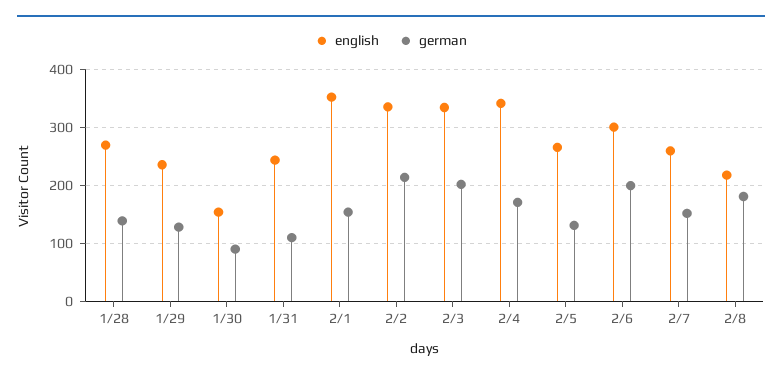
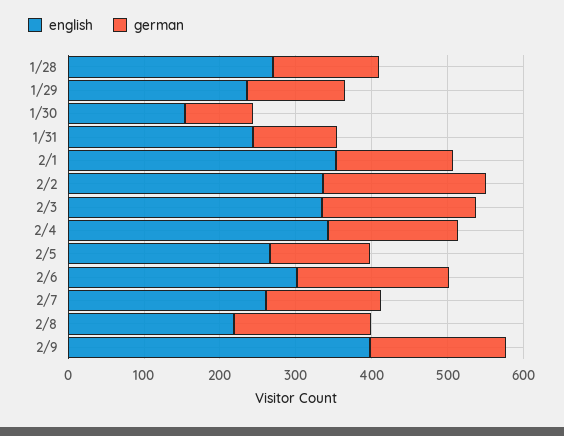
english, 2/9: none -> 400
german, 2/9: none -> 180

